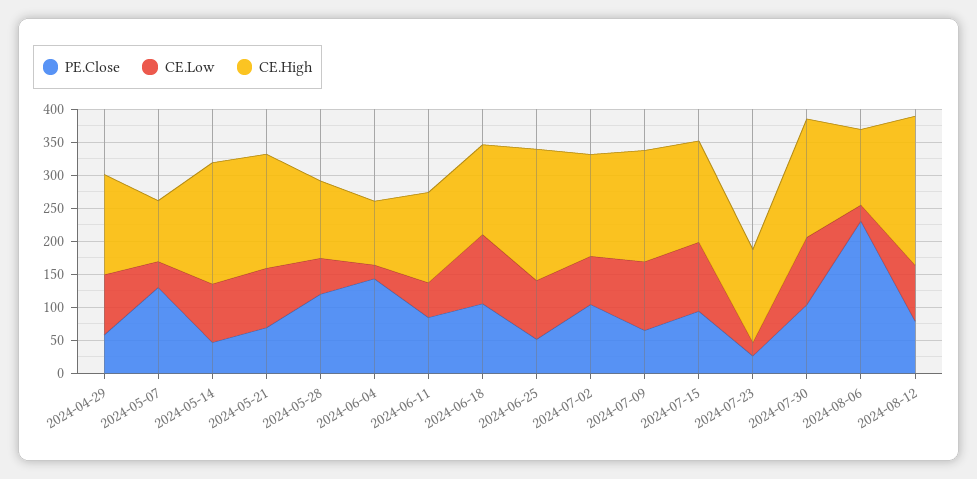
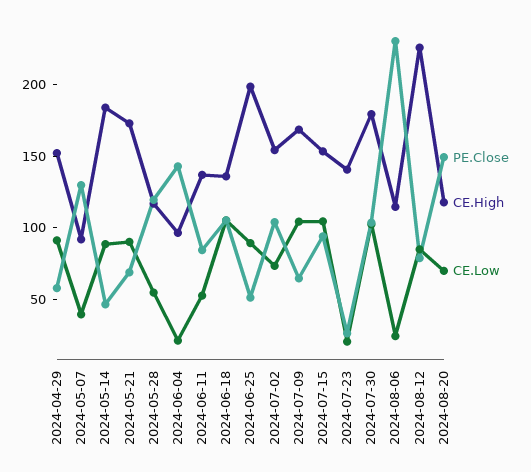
PE.Close, 2024-08-20: none -> 150
CE.High, 2024-08-20: none -> 120
CE.Low, 2024-08-20: none -> 70

